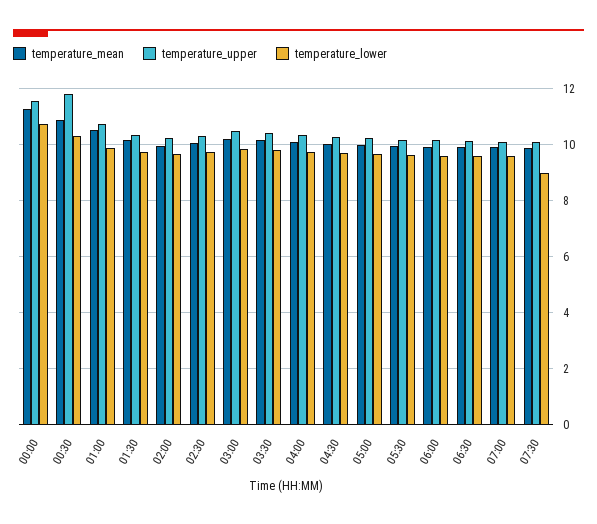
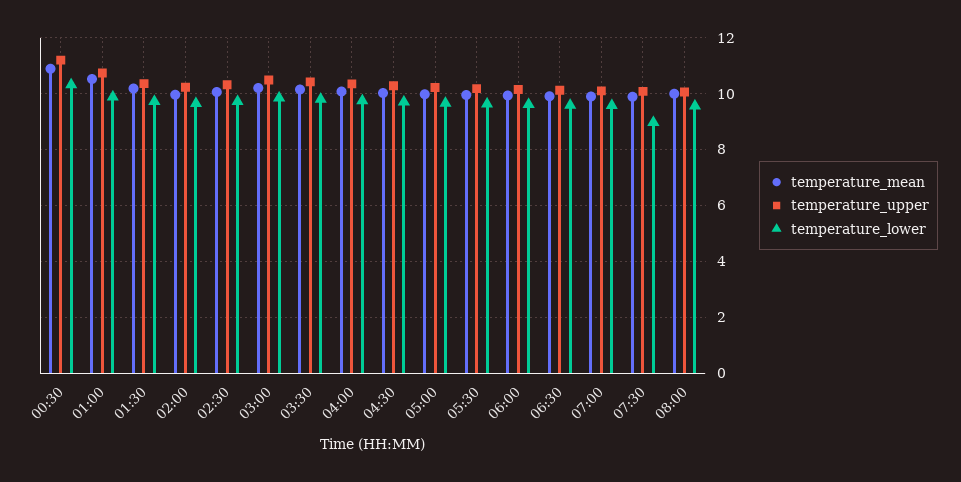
temperature_mean, 00:00: 11.25 -> none
temperature_upper, 00:00: 11.5 -> none
temperature_lower, 00:00: 10.75 -> none
temperature_upper, 00:30: 11.75 -> 11.25
temperature_mean, 08:00: none -> 10
temperature_upper, 08:00: none -> 10
temperature_lower, 08:00: none -> 9.5

